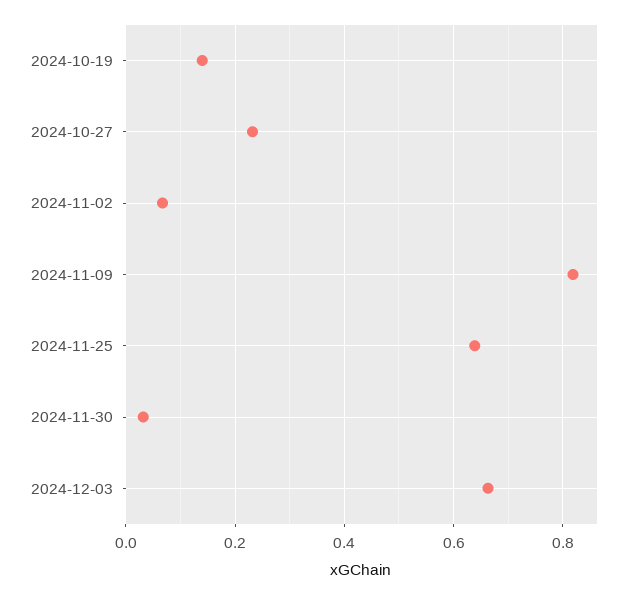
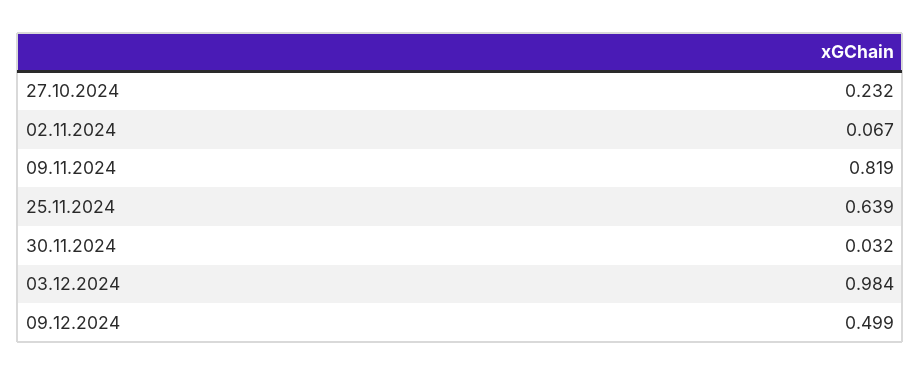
2024-10-19: 0.14 -> none
2024-12-03: 0.66 -> 0.984
09.12.2024: none -> 0.499

